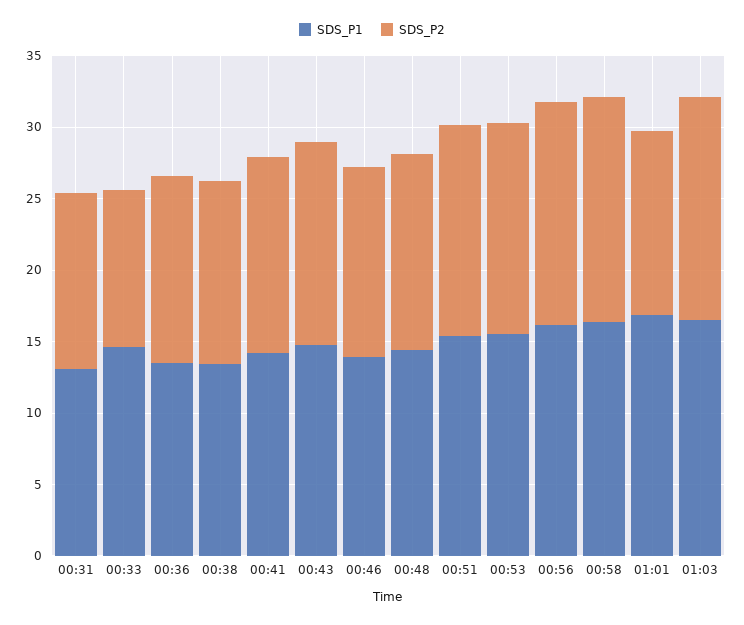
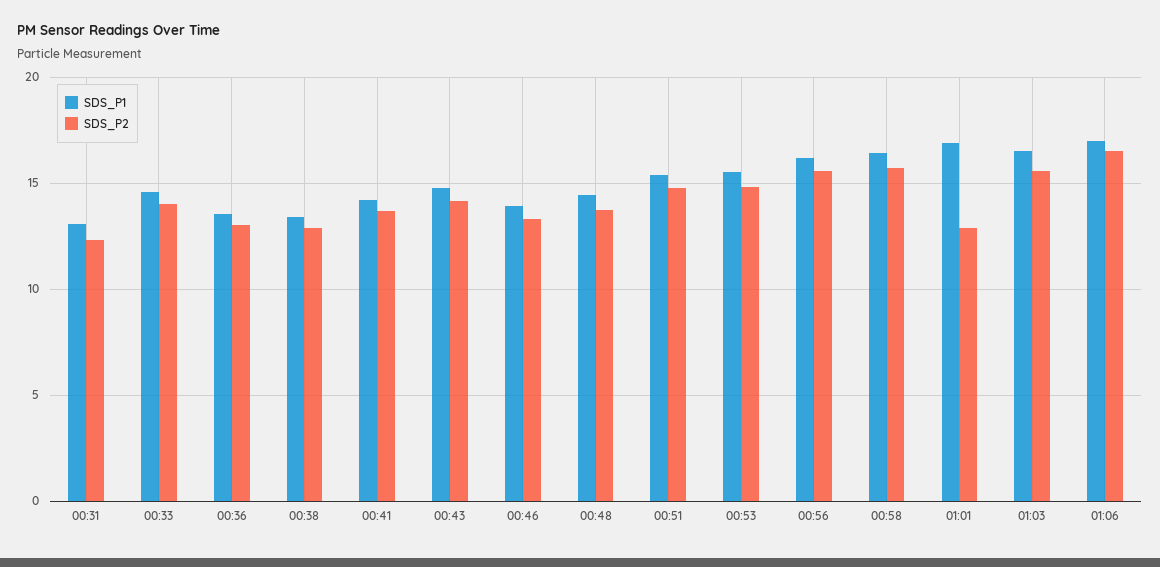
SDS_P2, 00:33: 11 -> 14
SDS_P1, 01:06: none -> 17
SDS_P2, 01:06: none -> 16.5

